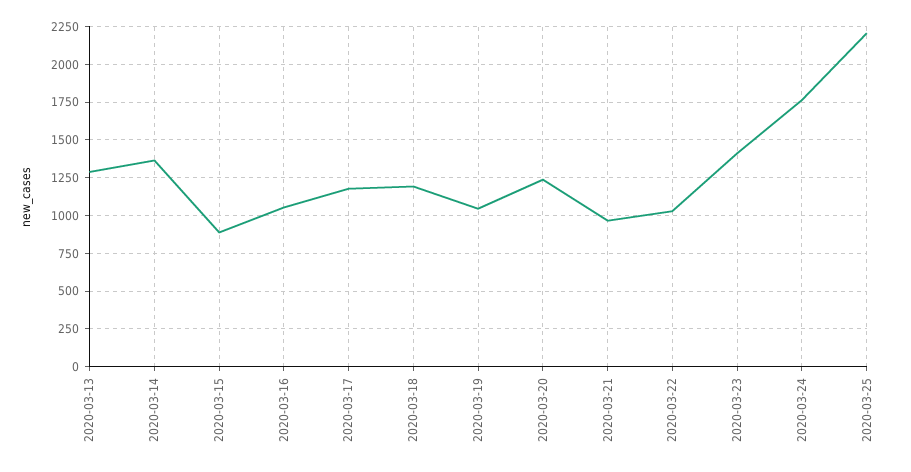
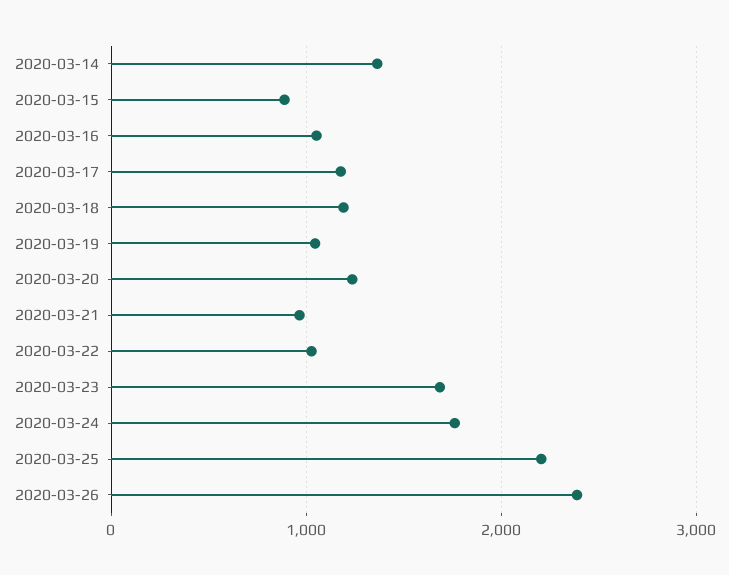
2020-03-13: 1300 -> none
2020-03-23: 1400 -> 1700
2020-03-26: none -> 2400

